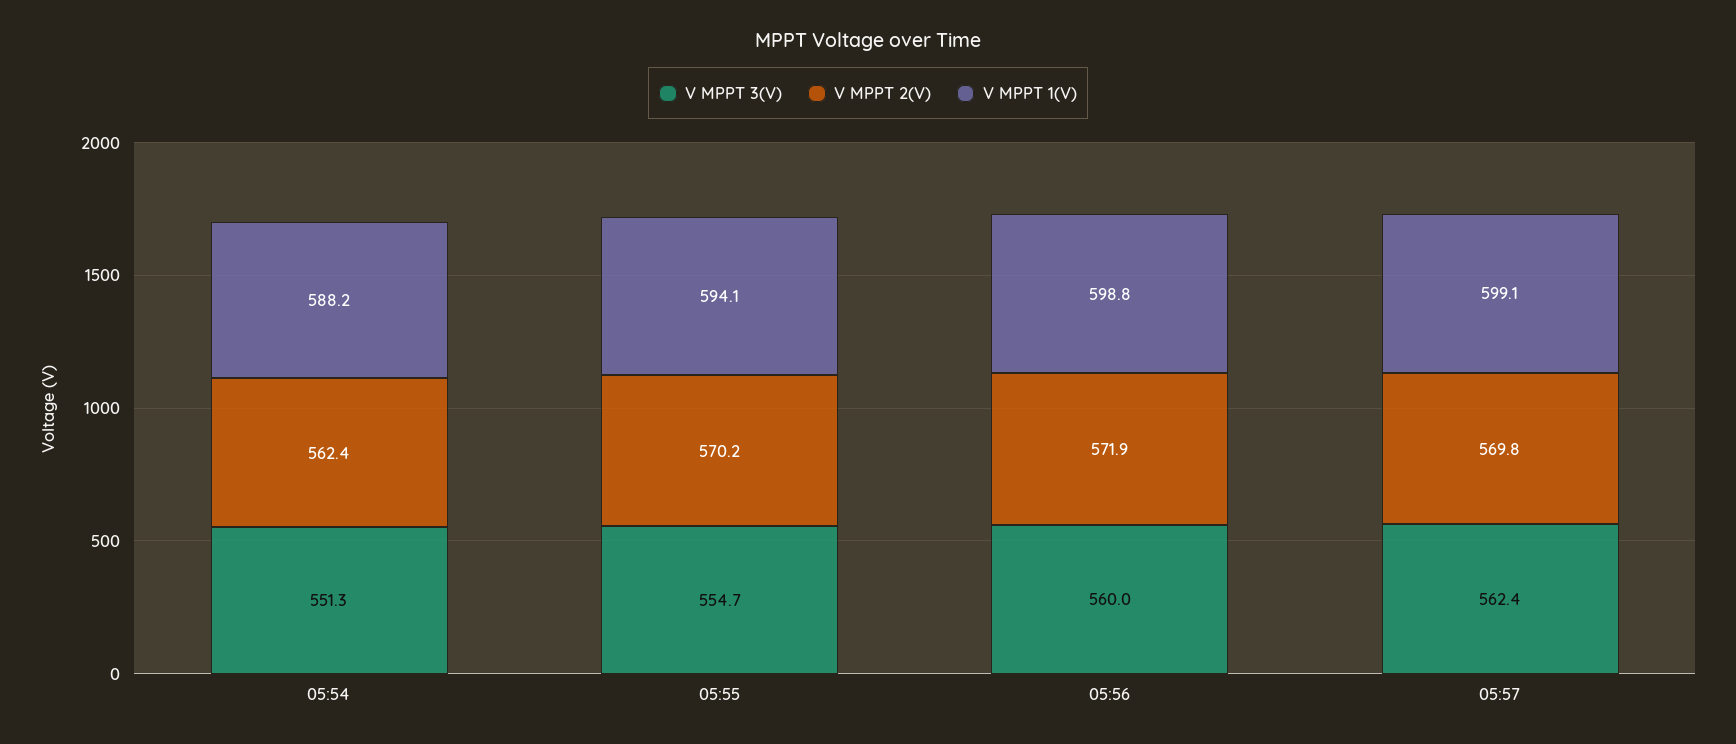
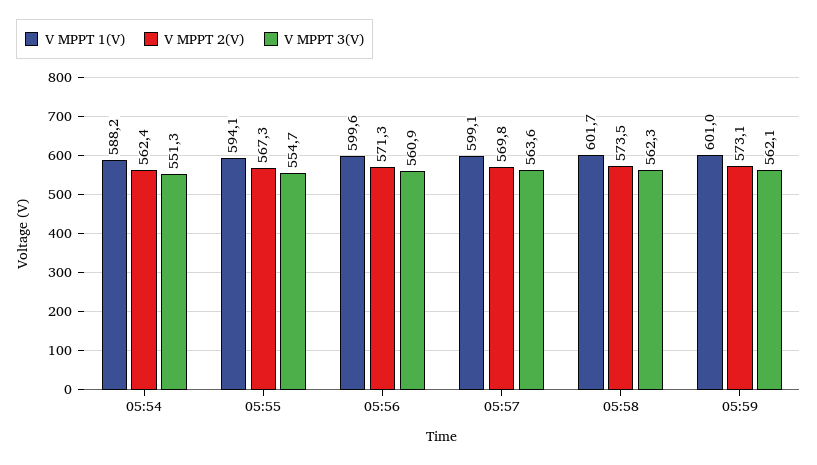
V MPPT 2(V), 05:55: 570.2 -> 567.3
V MPPT 3(V), 05:56: 560 -> 560.9
V MPPT 2(V), 05:56: 571.9 -> 571.3
V MPPT 1(V), 05:56: 598.8 -> 599.6
V MPPT 3(V), 05:57: 562.4 -> 563.6
V MPPT 1(V), 05:58: none -> 601.7
V MPPT 2(V), 05:58: none -> 573.5
V MPPT 3(V), 05:58: none -> 562.3
V MPPT 1(V), 05:59: none -> 601
V MPPT 2(V), 05:59: none -> 573.1
V MPPT 3(V), 05:59: none -> 562.1

